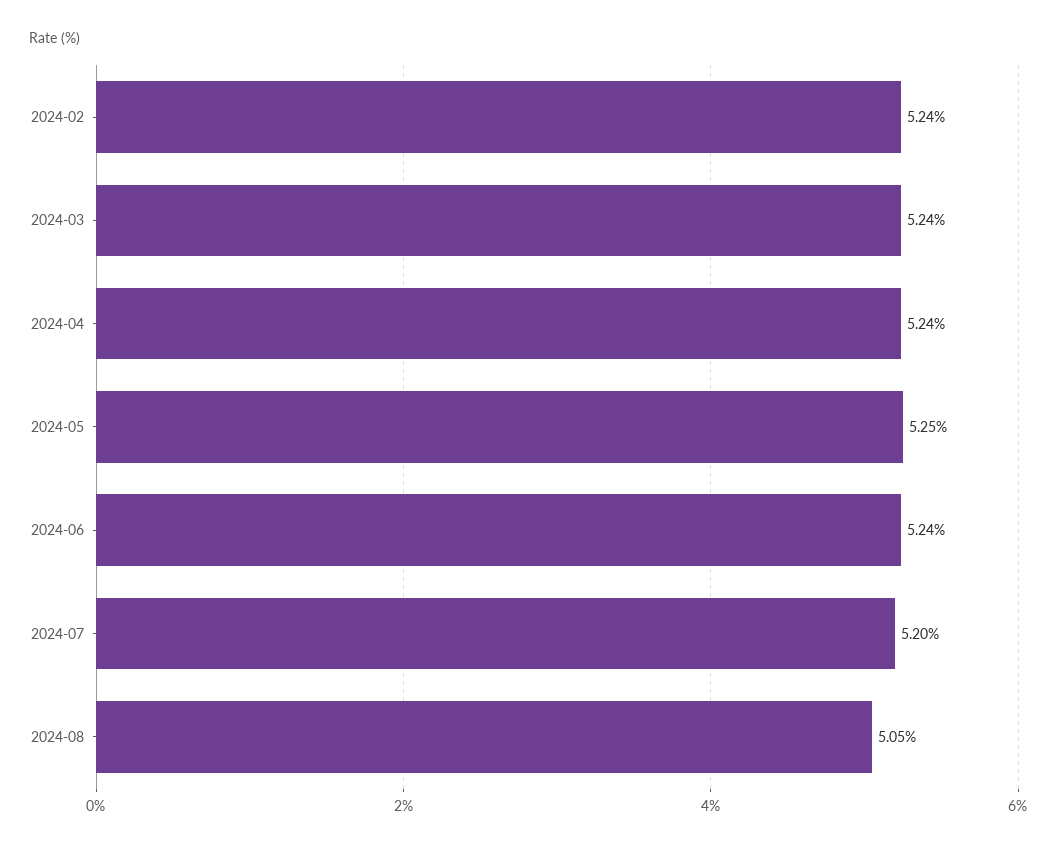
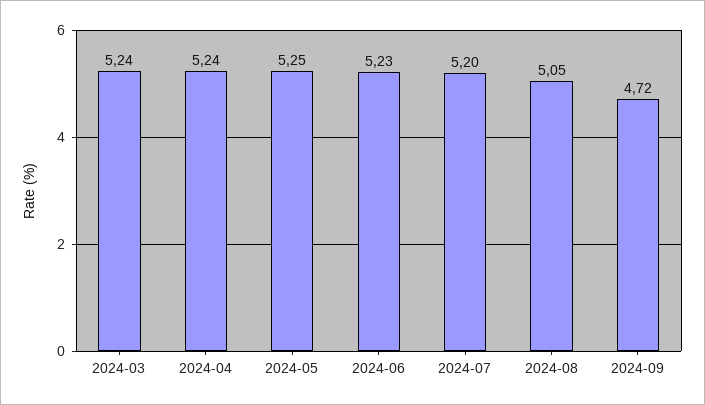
2024-02: 5.24 -> none
2024-06: 5.24 -> 5.23
2024-09: none -> 4.72

